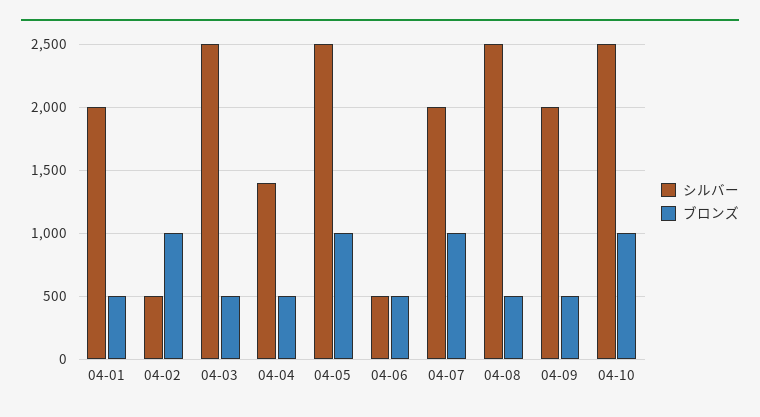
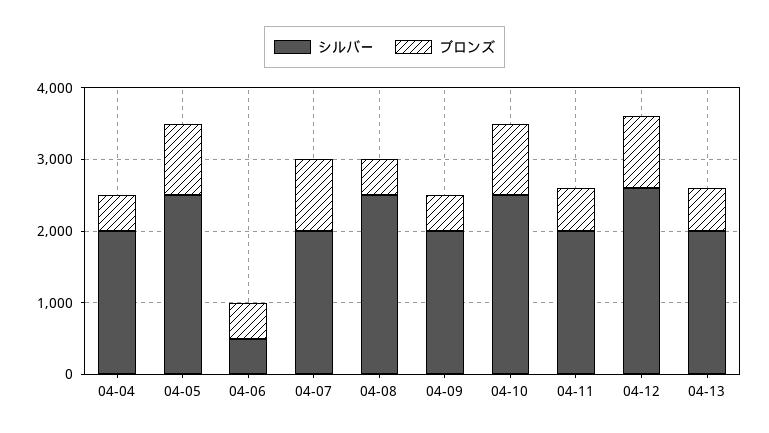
シルバー, 04-01: 2000 -> none
ブロンズ, 04-01: 500 -> none
シルバー, 04-02: 500 -> none
ブロンズ, 04-02: 1000 -> none
シルバー, 04-03: 2500 -> none
ブロンズ, 04-03: 500 -> none
シルバー, 04-04: 1400 -> 2000
シルバー, 04-11: none -> 2000
ブロンズ, 04-11: none -> 600
シルバー, 04-12: none -> 2600
ブロンズ, 04-12: none -> 1000
シルバー, 04-13: none -> 2000
ブロンズ, 04-13: none -> 600

